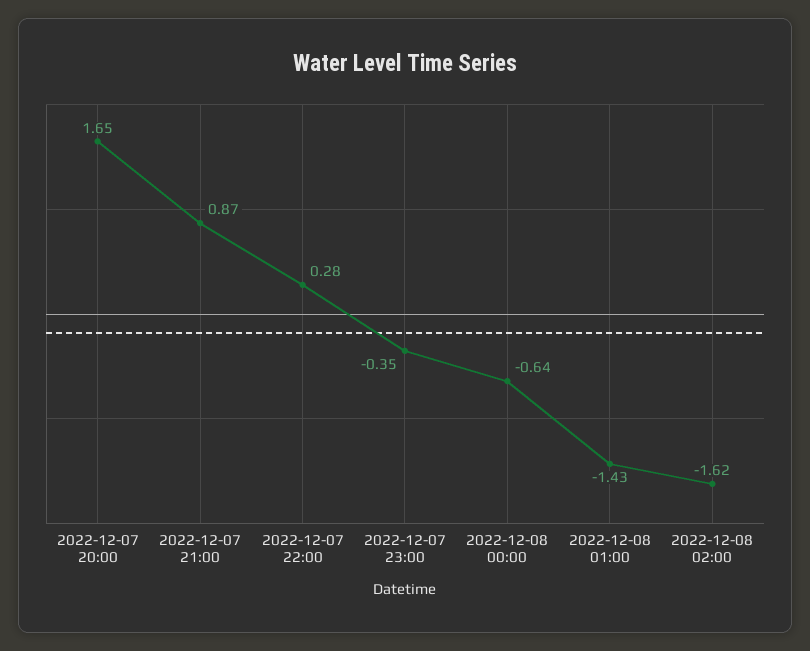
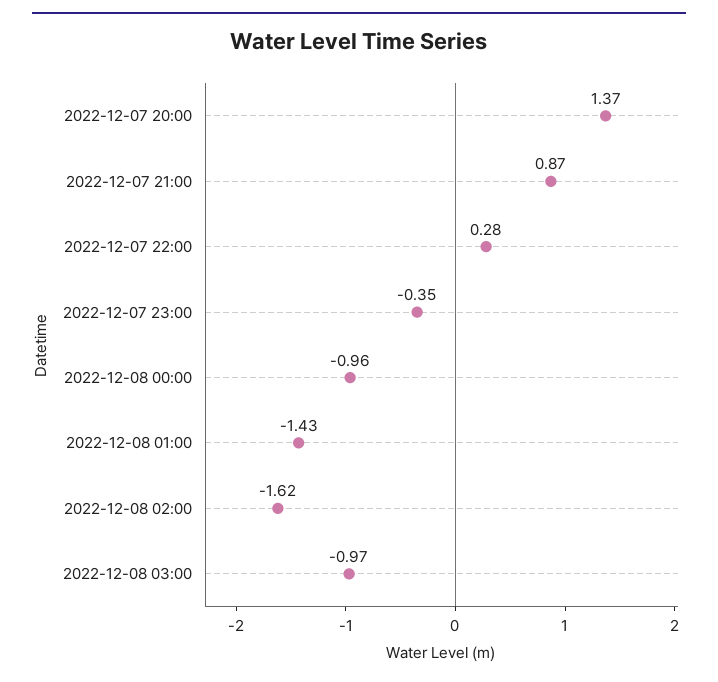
2022-12-07 20:00: 1.65 -> 1.37
2022-12-08 00:00: -0.64 -> -0.96
2022-12-08 03:00: none -> -0.97

